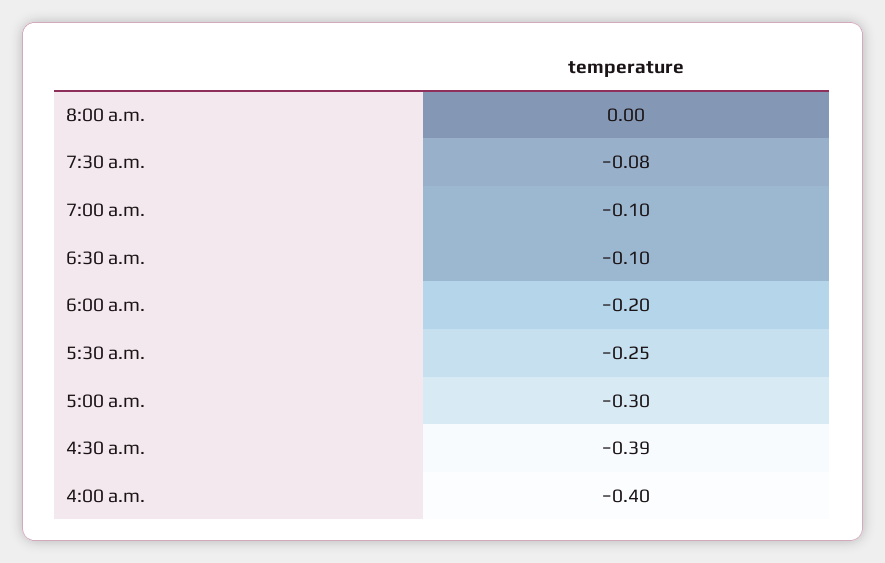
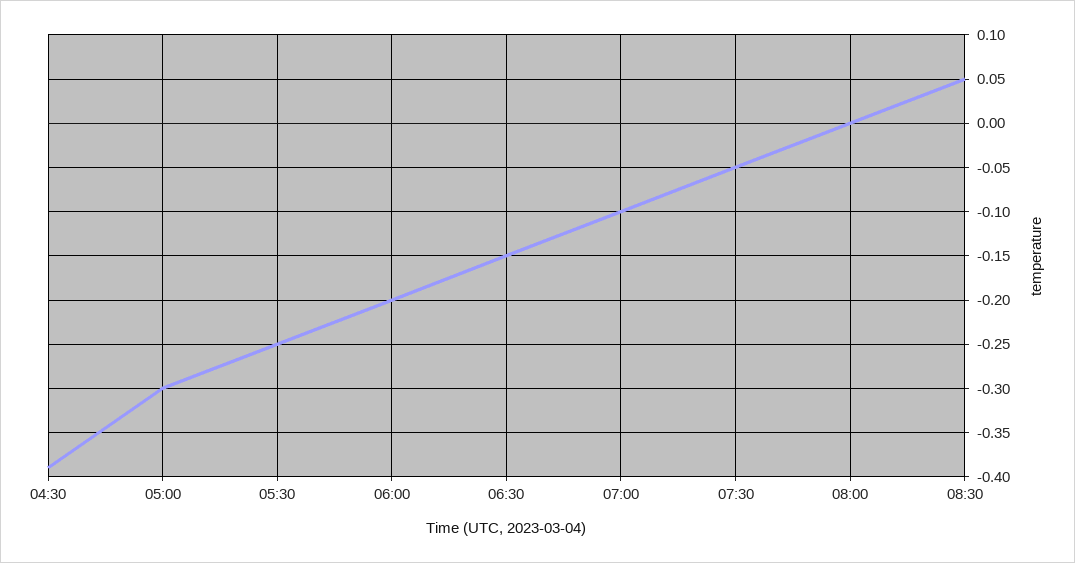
7:30 a.m.: -0.08 -> -0.05
6:30 a.m.: -0.1 -> -0.15
4:00 a.m.: -0.4 -> none
08:30: none -> 0.05

